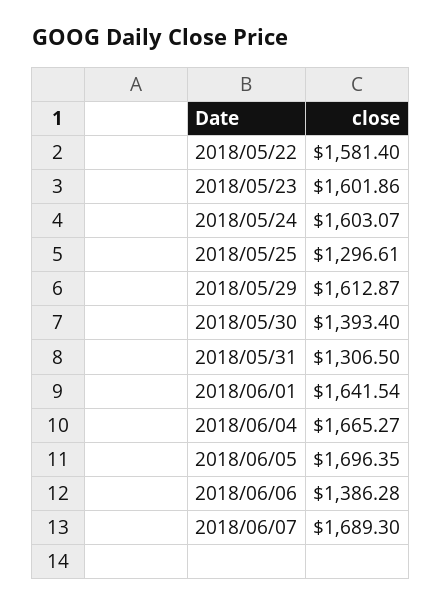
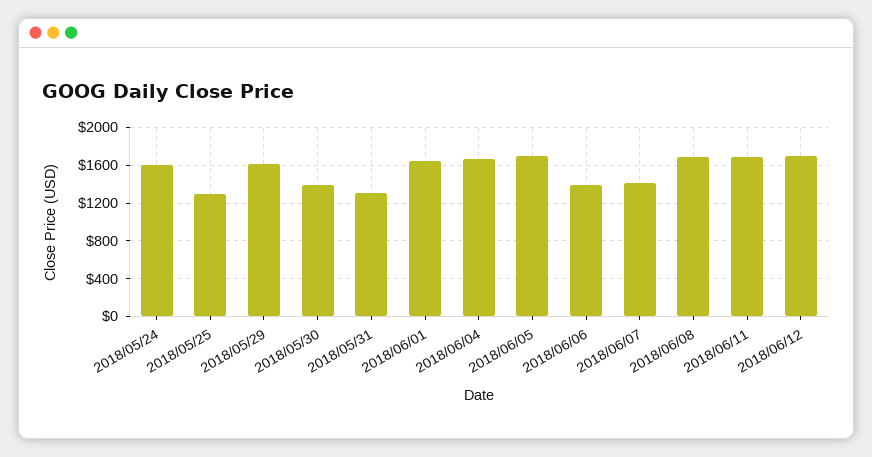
2018/05/22: 1581.4 -> none
2018/05/23: 1601.86 -> none
2018/06/07: 1689.3 -> 1400
2018/06/08: none -> 1700
2018/06/11: none -> 1700
2018/06/12: none -> 1700

